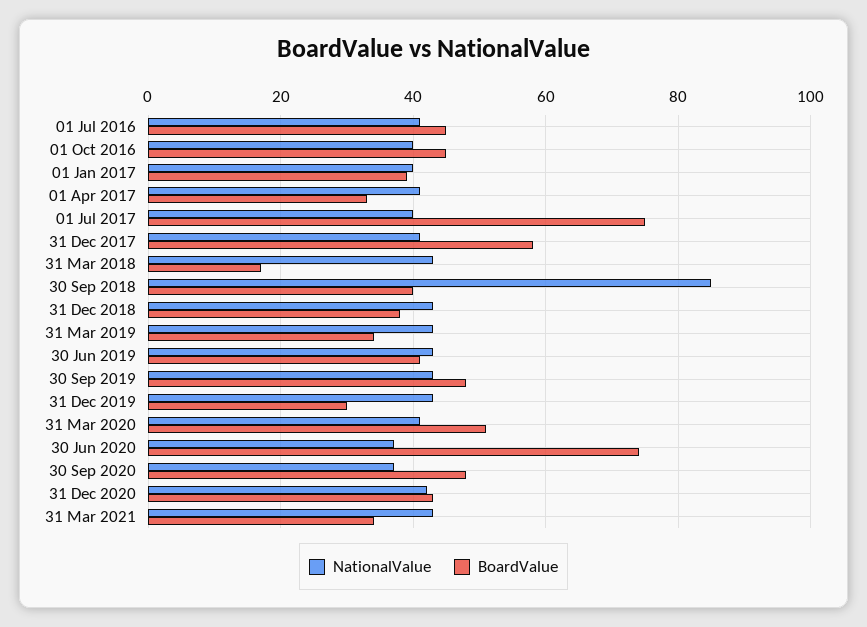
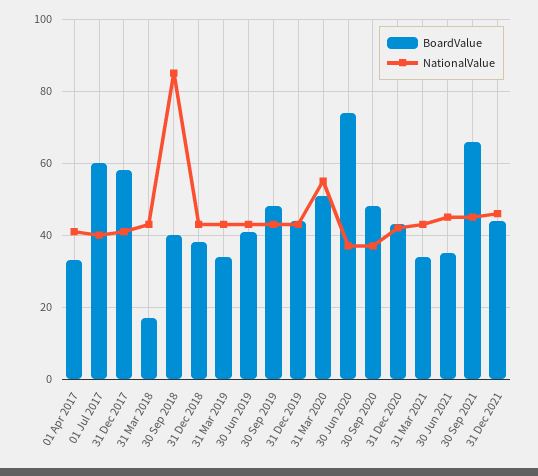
NationalValue, 01 Jul 2016: 40 -> none
BoardValue, 01 Jul 2016: 45 -> none
NationalValue, 01 Oct 2016: 40 -> none
BoardValue, 01 Oct 2016: 45 -> none
NationalValue, 01 Jan 2017: 40 -> none
BoardValue, 01 Jan 2017: 40 -> none
BoardValue, 01 Jul 2017: 75 -> 60
BoardValue, 31 Dec 2019: 30 -> 45
NationalValue, 31 Mar 2020: 40 -> 55
BoardValue, 30 Jun 2021: none -> 35
NationalValue, 30 Jun 2021: none -> 45
BoardValue, 30 Sep 2021: none -> 65
NationalValue, 30 Sep 2021: none -> 45
BoardValue, 31 Dec 2021: none -> 45
NationalValue, 31 Dec 2021: none -> 45

